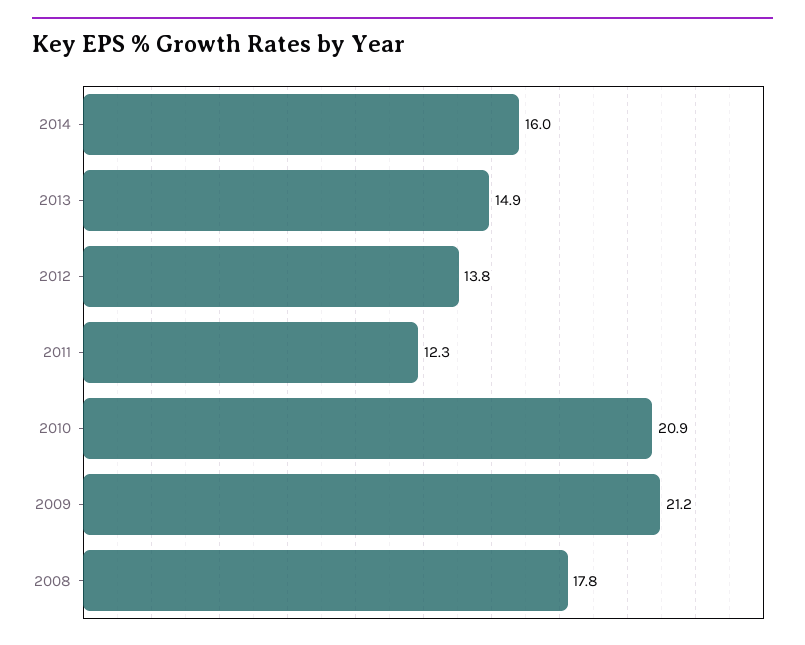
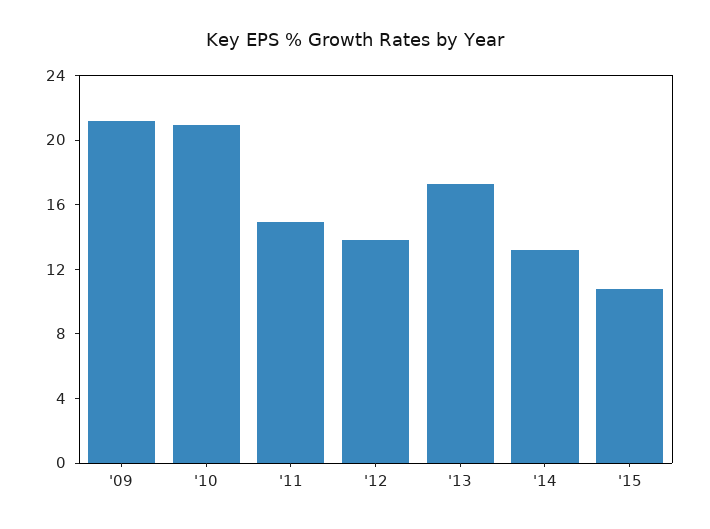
2014: 16 -> 13
2013: 14.9 -> 17
2011: 12.3 -> 15
2008: 17.8 -> none
'15: none -> 11

